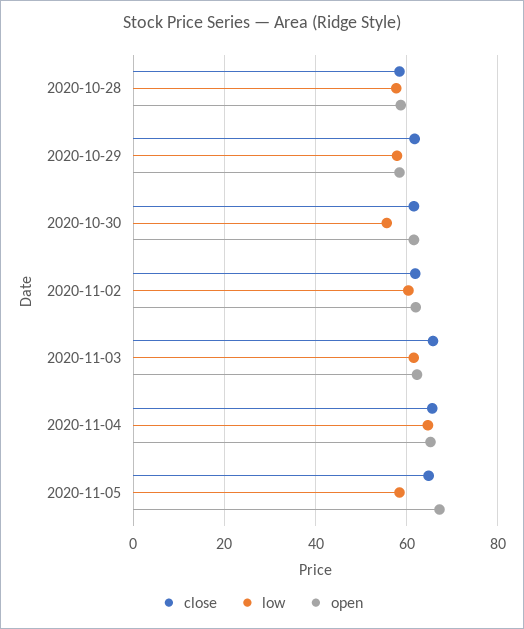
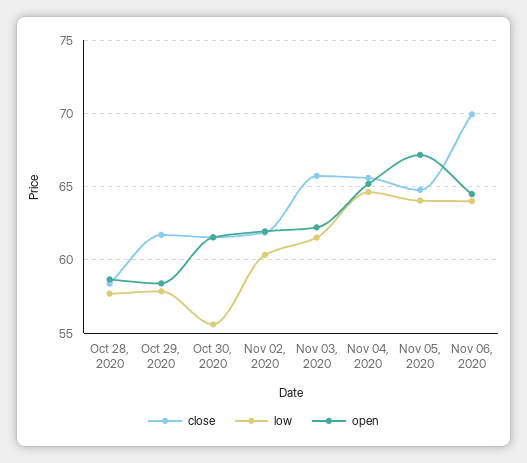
low, 2020-11-05: 58 -> 64
close, Nov 06, 2020: none -> 70
low, Nov 06, 2020: none -> 64
open, Nov 06, 2020: none -> 64.5

